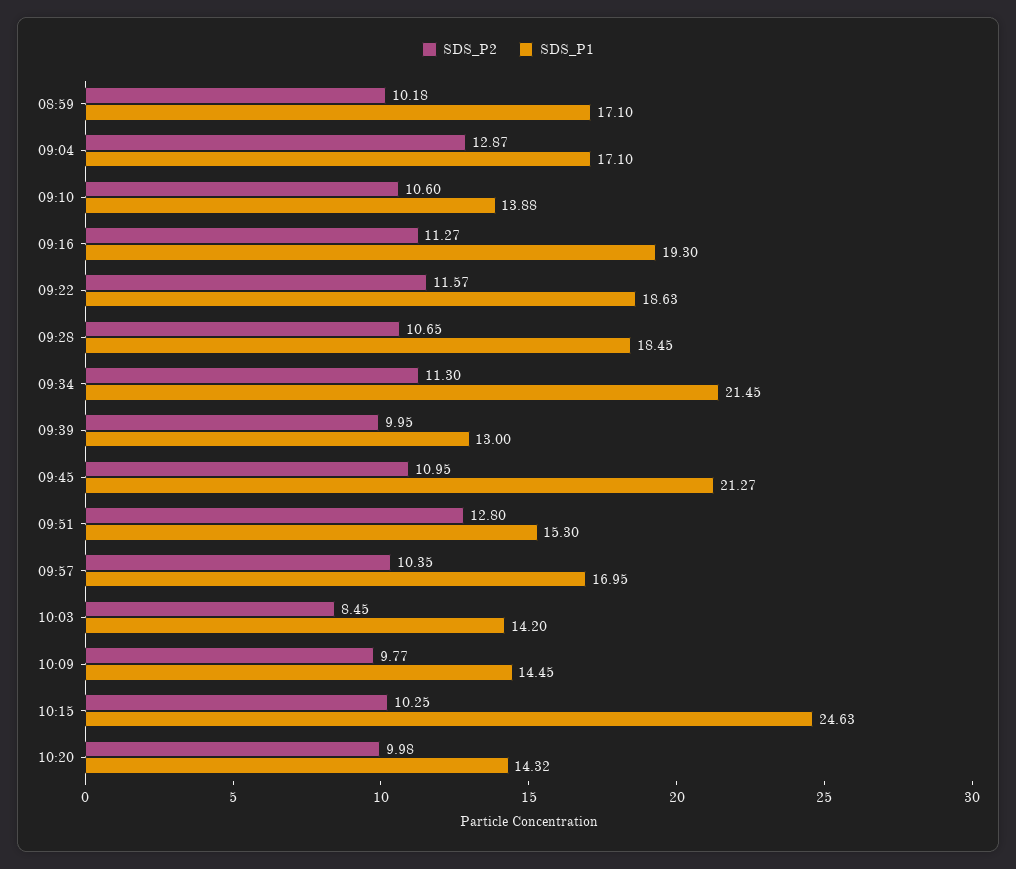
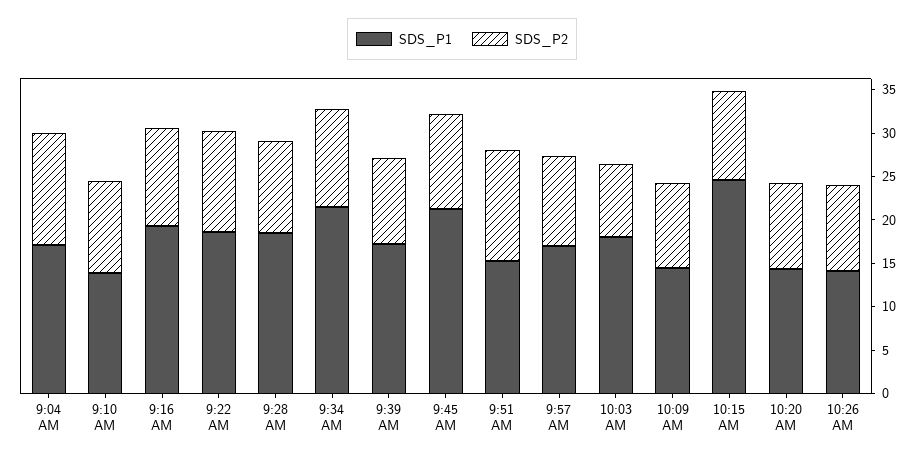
SDS_P2, 08:59: 10.18 -> none
SDS_P1, 08:59: 17.1 -> none
SDS_P1, 09:39: 13 -> 17
SDS_P1, 10:03: 14.2 -> 18
SDS_P1, 10:26 AM: none -> 14
SDS_P2, 10:26 AM: none -> 10

